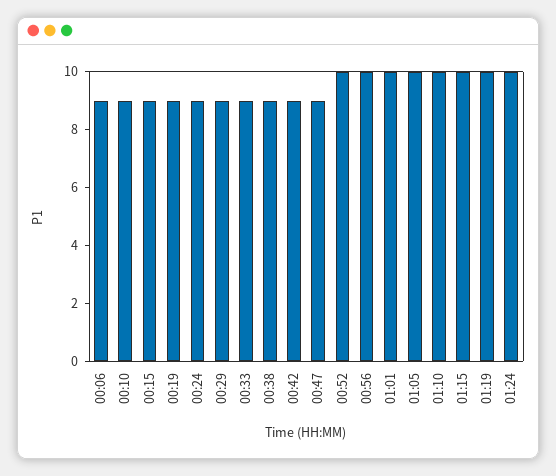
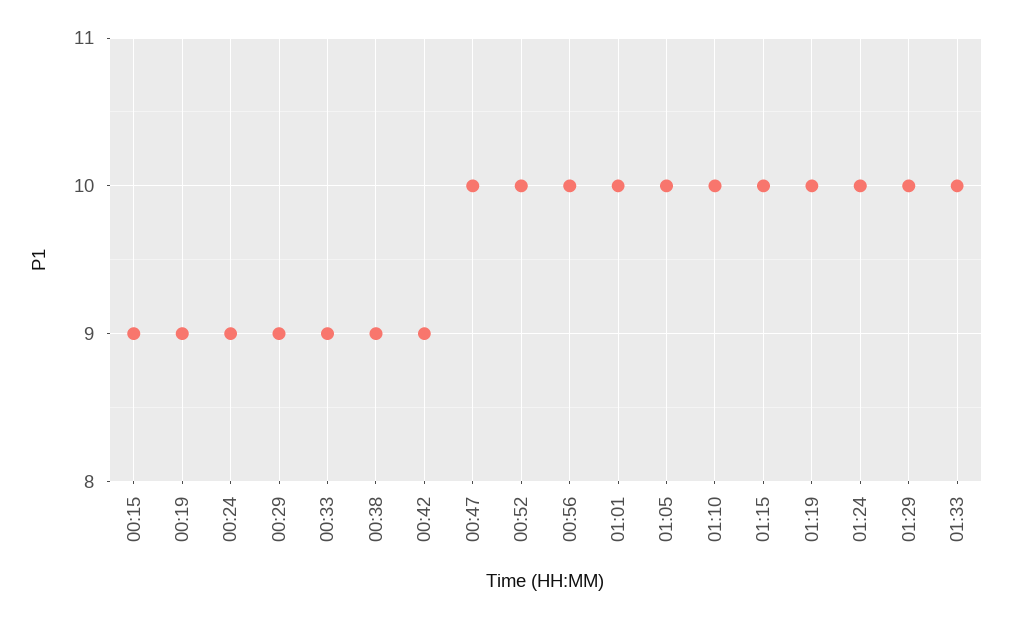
00:06: 9 -> none
00:10: 9 -> none
00:47: 9 -> 10
01:29: none -> 10
01:33: none -> 10

